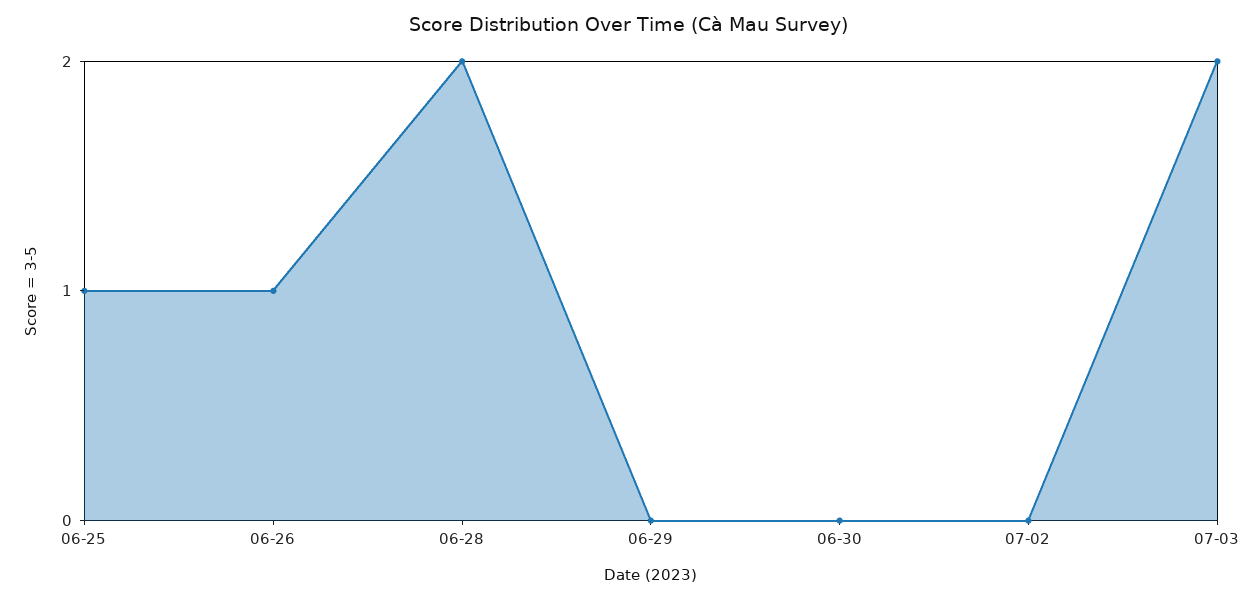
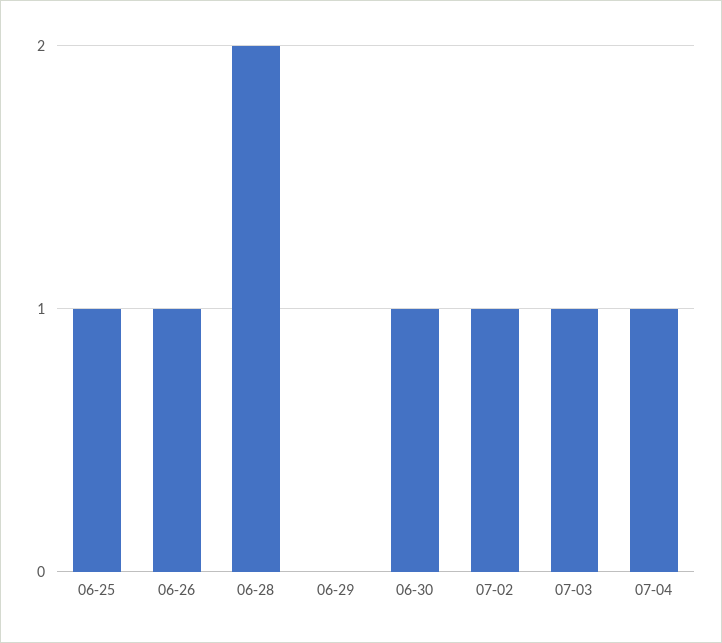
06-30: 0 -> 1
07-02: 0 -> 1
07-03: 2 -> 1
07-04: none -> 1

